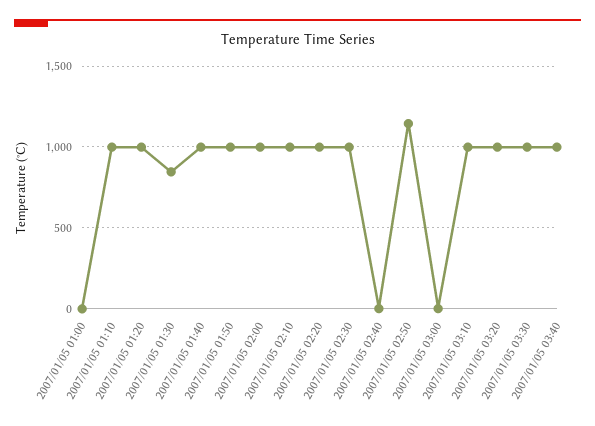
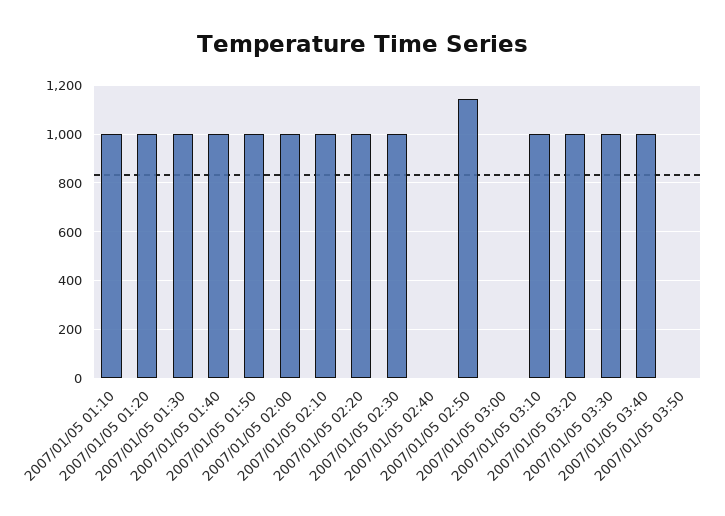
2007/01/05 01:00: 0 -> none
2007/01/05 01:30: 850 -> 1000
2007/01/05 03:50: none -> 0

